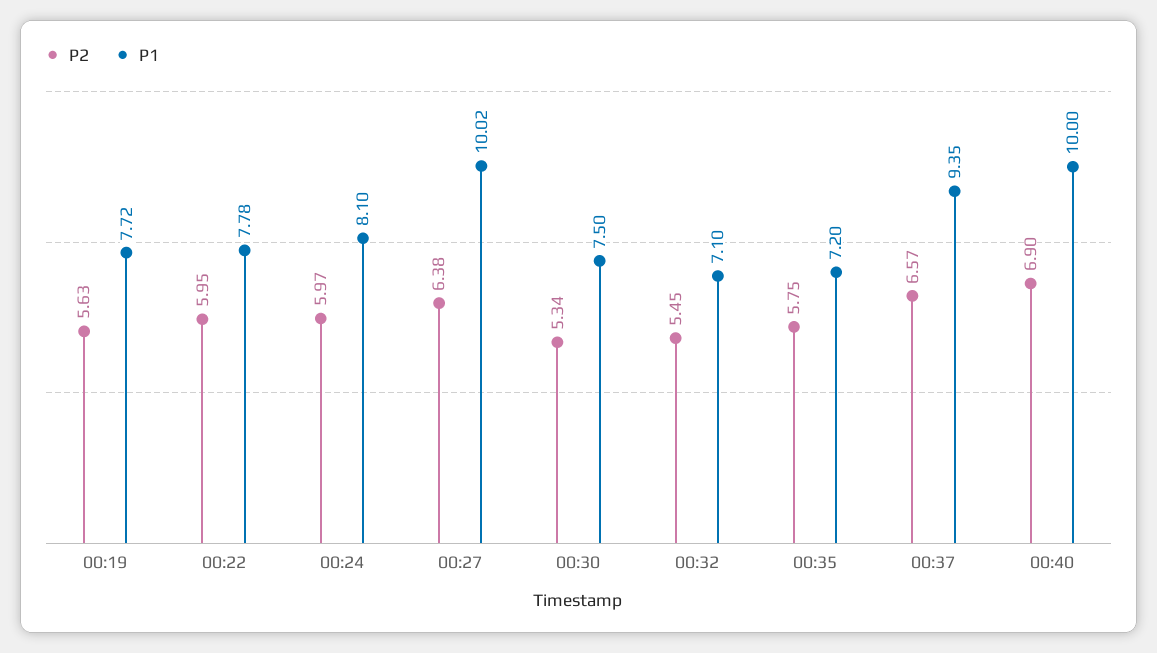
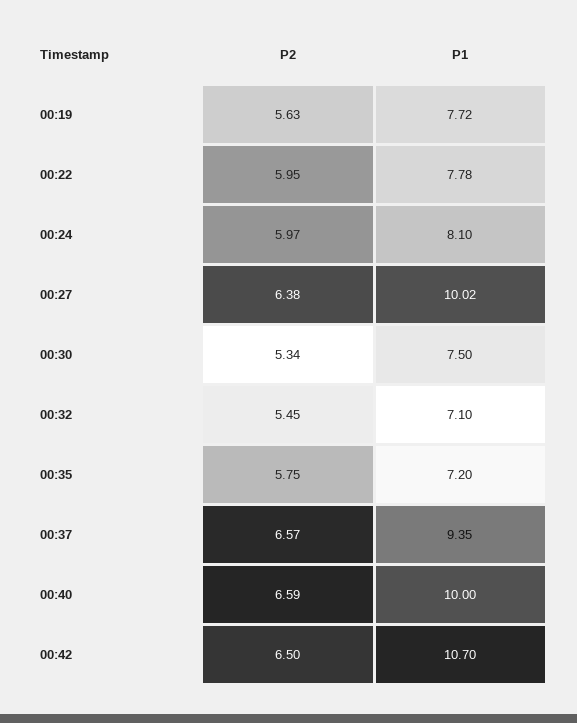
P2, 00:40: 6.9 -> 6.59
P2, 00:42: none -> 6.5
P1, 00:42: none -> 10.7

